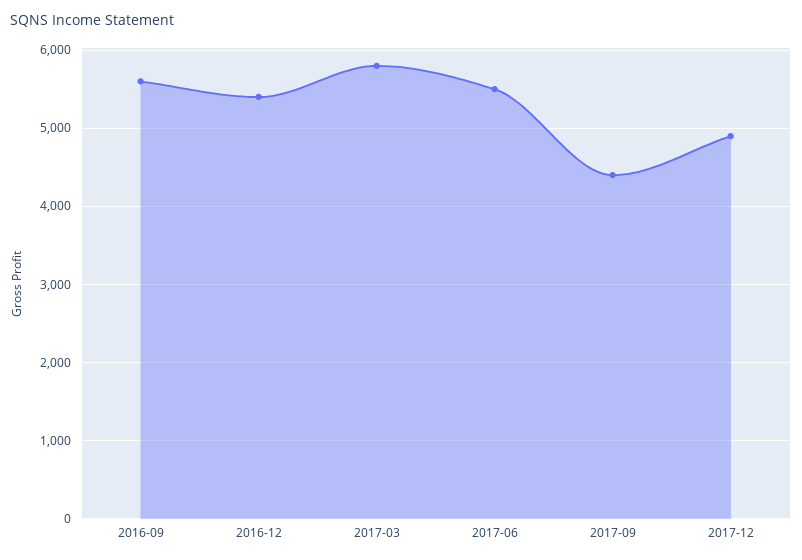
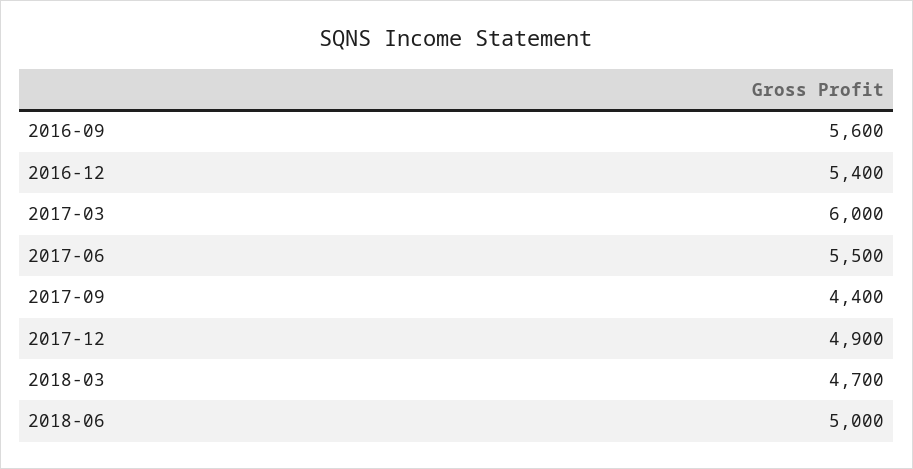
2017-03: 5800 -> 6000
2018-03: none -> 4700
2018-06: none -> 5000

